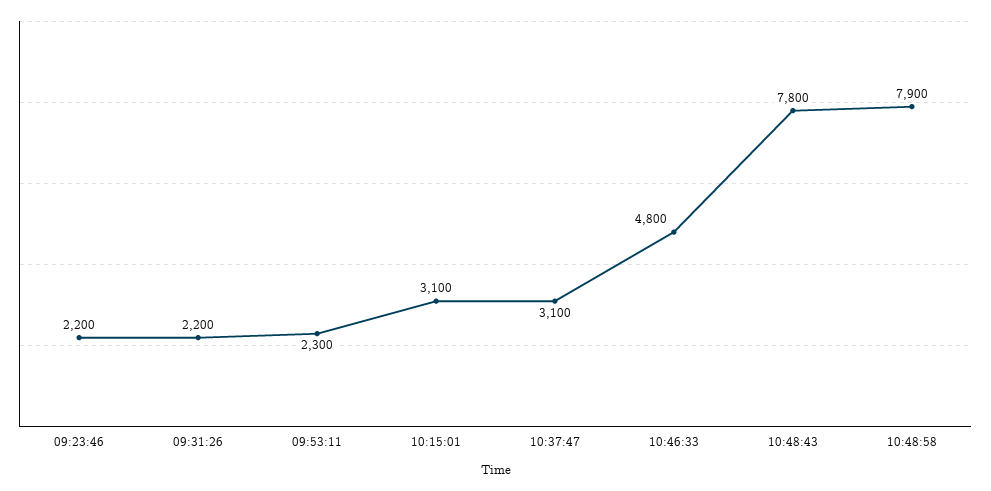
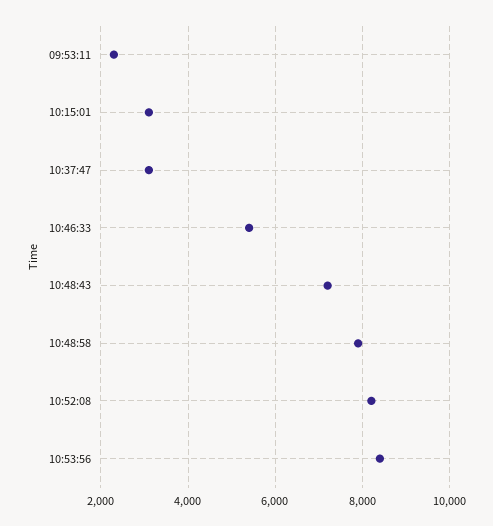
09:23:46: 2200 -> none
09:31:26: 2200 -> none
10:46:33: 4800 -> 5400
10:48:43: 7800 -> 7200
10:52:08: none -> 8200
10:53:56: none -> 8400

